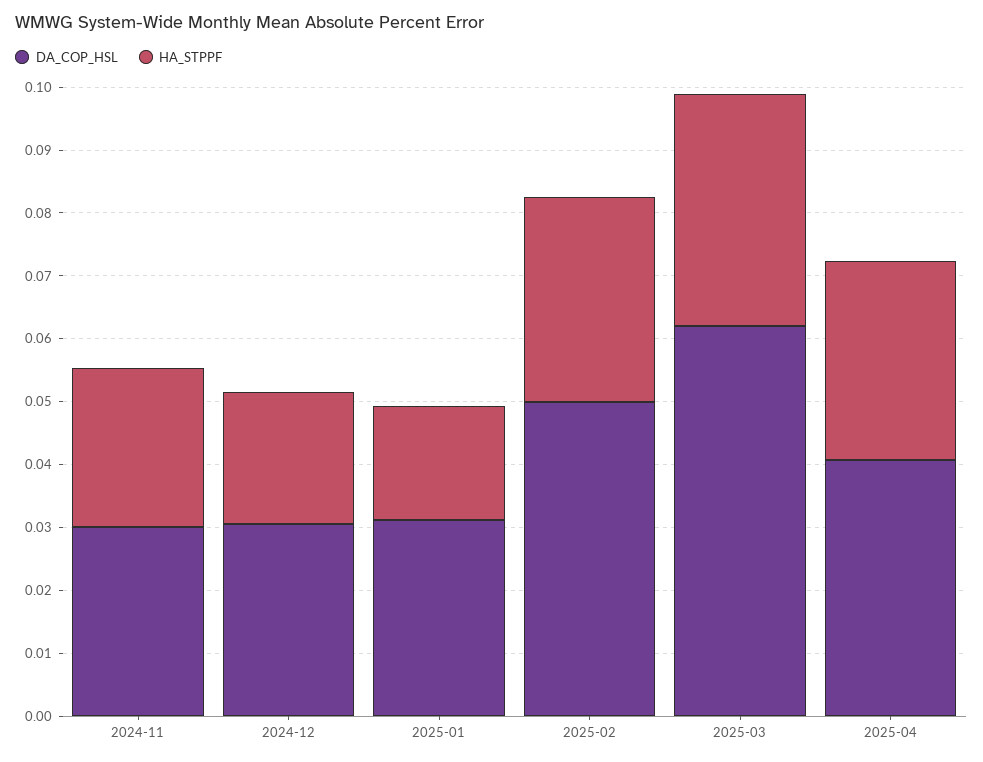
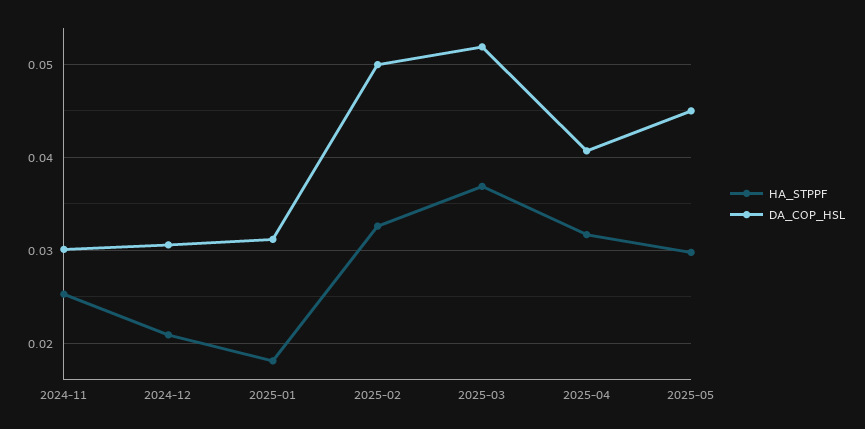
DA_COP_HSL, 2025-03: 0.062 -> 0.052
HA_STPPF, 2025-05: none -> 0.03
DA_COP_HSL, 2025-05: none -> 0.045

